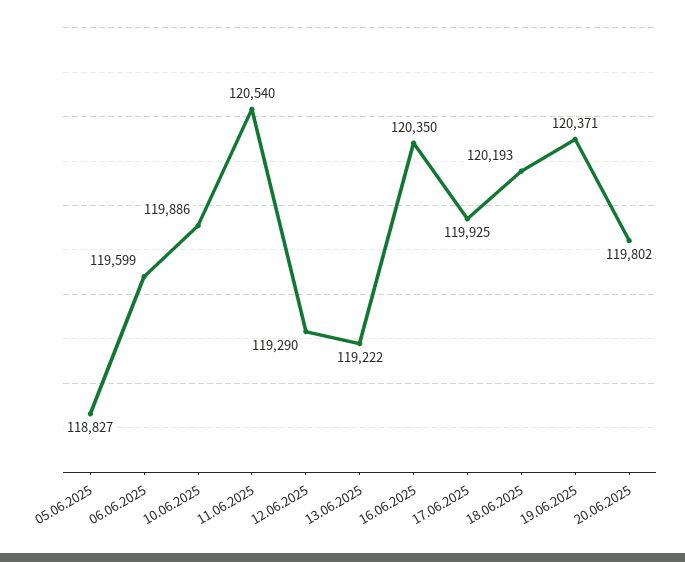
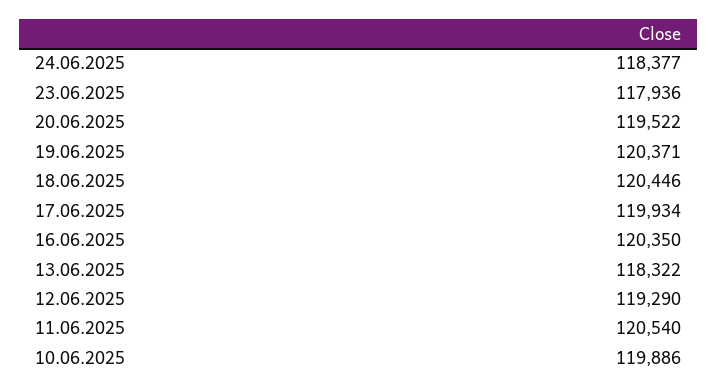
05.06.2025: 118827 -> none
06.06.2025: 119599 -> none
13.06.2025: 119222 -> 118322
17.06.2025: 119925 -> 119934
18.06.2025: 120193 -> 120446
20.06.2025: 119802 -> 119522
24.06.2025: none -> 118377
23.06.2025: none -> 117936

